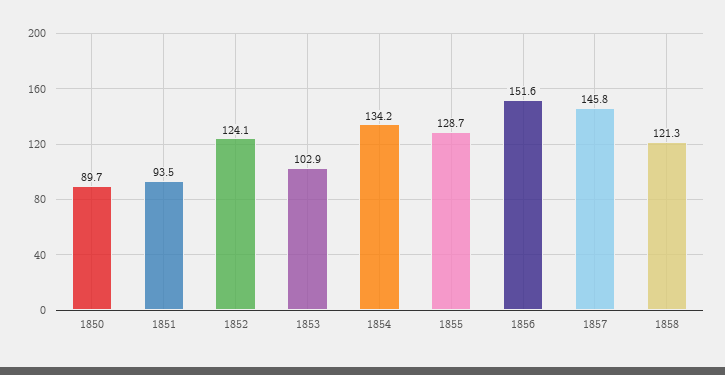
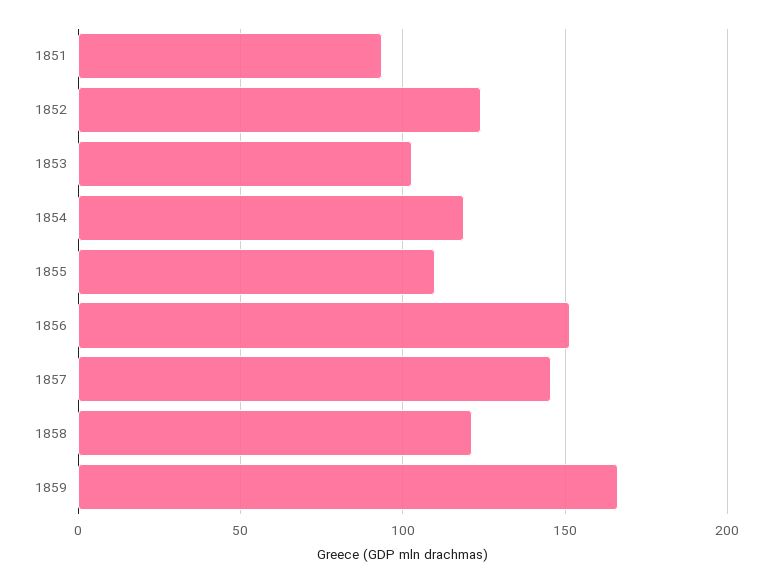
1850: 89.7 -> none
1854: 134.2 -> 120
1855: 128.7 -> 110
1859: none -> 165

